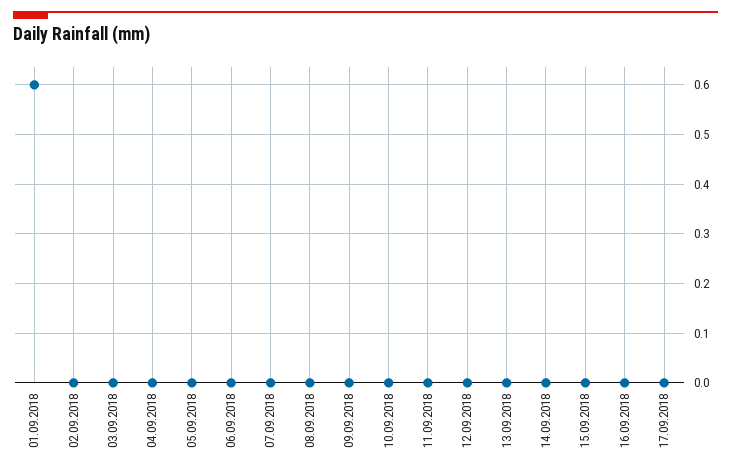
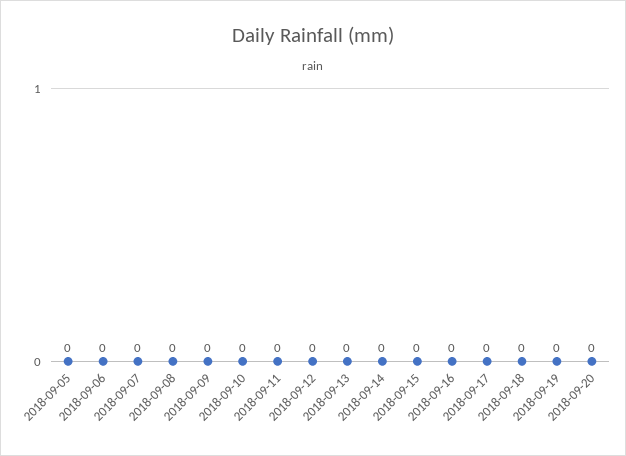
01.09.2018: 0.6 -> none
02.09.2018: 0 -> none
03.09.2018: 0 -> none
04.09.2018: 0 -> none
2018-09-18: none -> 0
2018-09-19: none -> 0
2018-09-20: none -> 0

